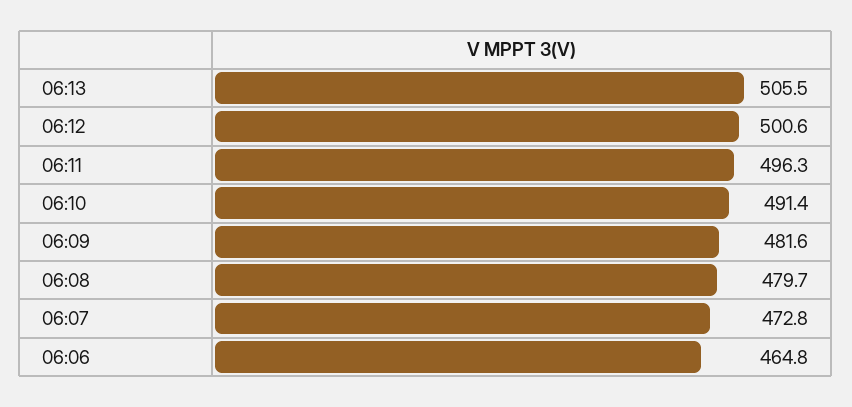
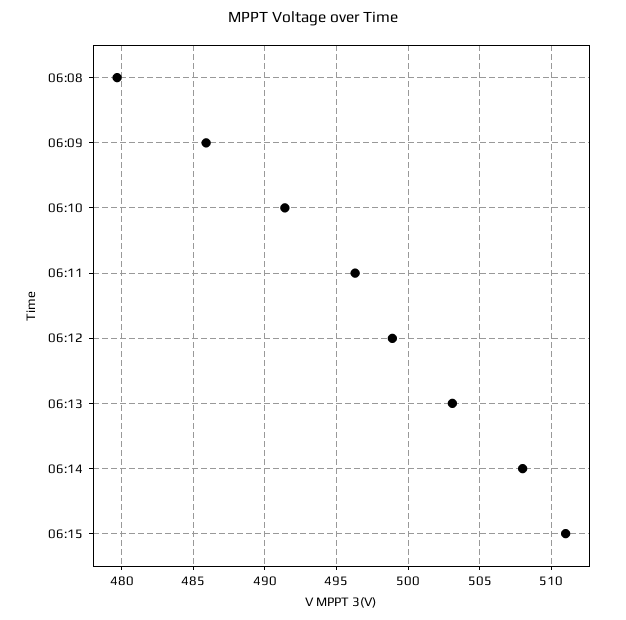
06:13: 505.5 -> 503
06:12: 500.6 -> 499
06:09: 481.6 -> 486
06:07: 472.8 -> none
06:06: 464.8 -> none
06:14: none -> 508
06:15: none -> 511

